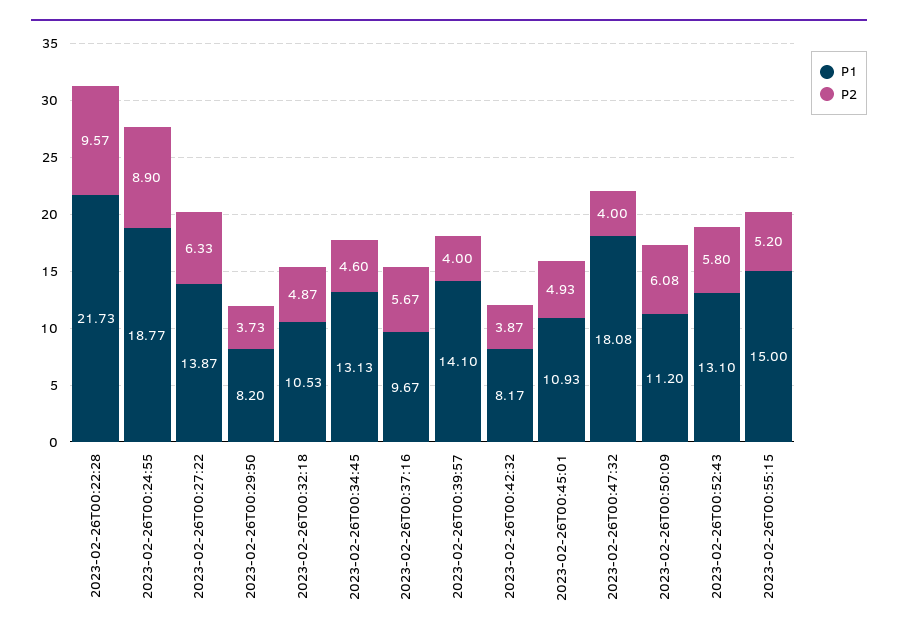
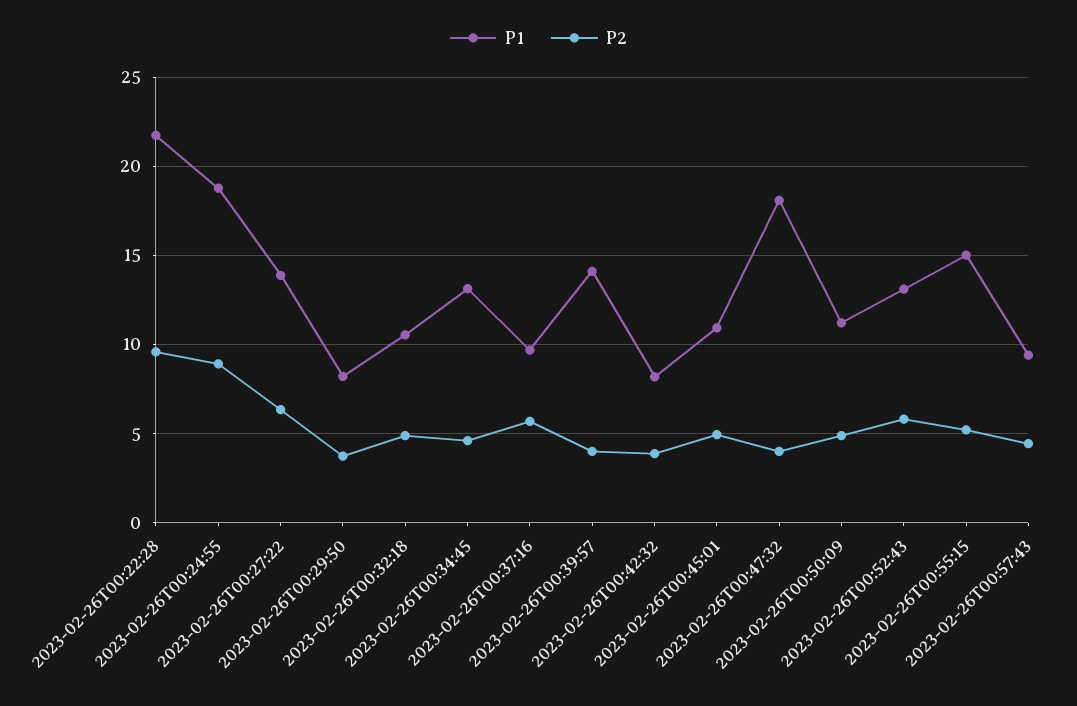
P2, 2023-02-26T00:50:09: 6.08 -> 5
P1, 2023-02-26T00:57:43: none -> 9.5
P2, 2023-02-26T00:57:43: none -> 4.5

